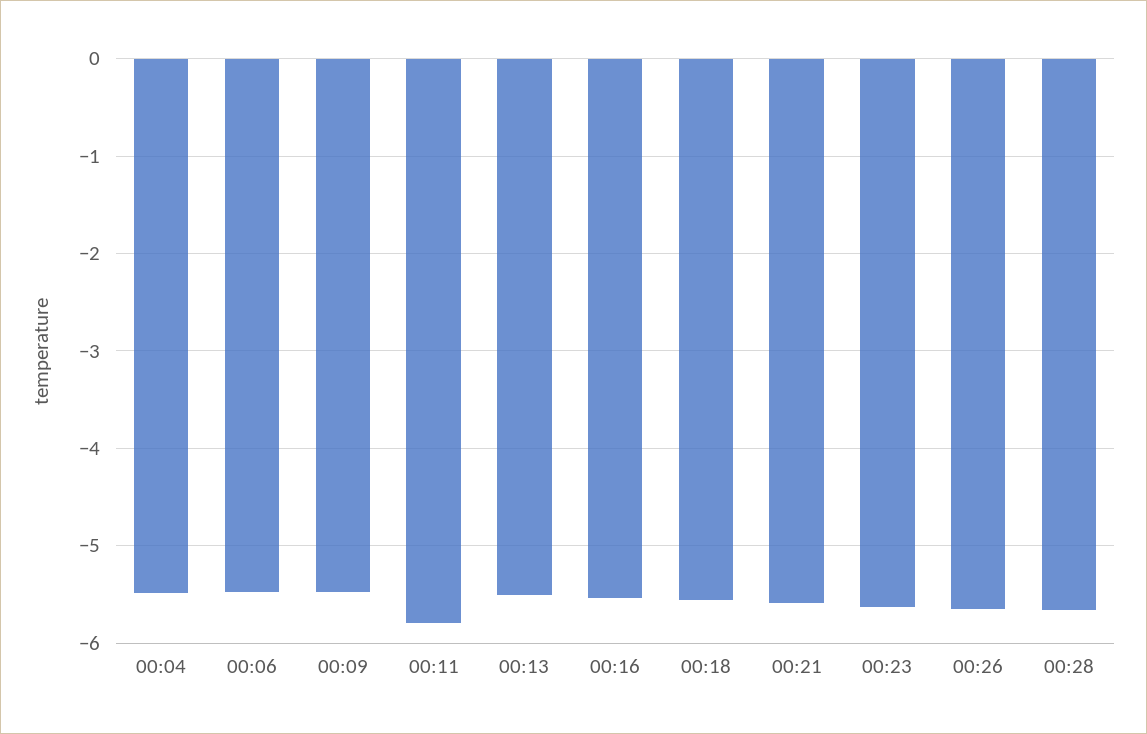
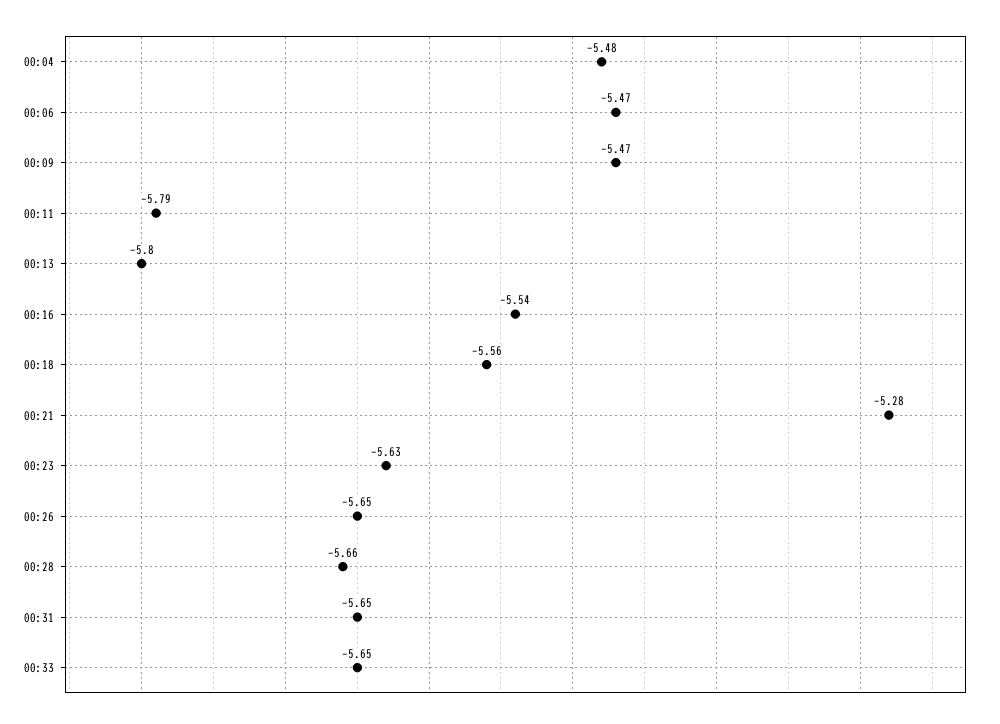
00:13: -5.5 -> -5.8
00:21: -5.6 -> -5.28
00:31: none -> -5.65
00:33: none -> -5.65

